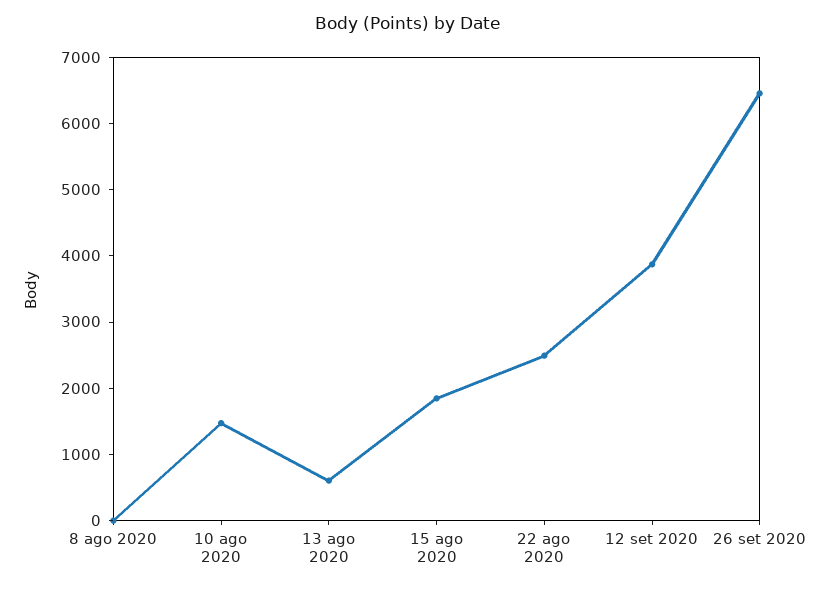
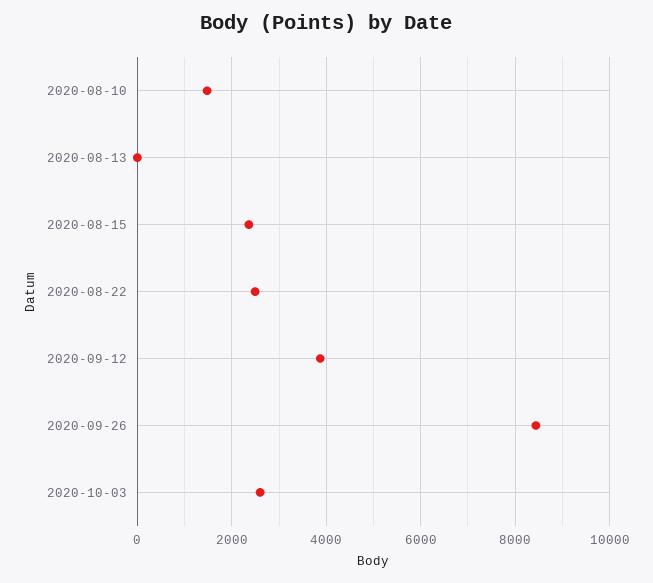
8 ago 2020: 0 -> none
13 ago 2020: 600 -> 0
15 ago 2020: 1800 -> 2400
26 set 2020: 6400 -> 8400
2020-10-03: none -> 2600

